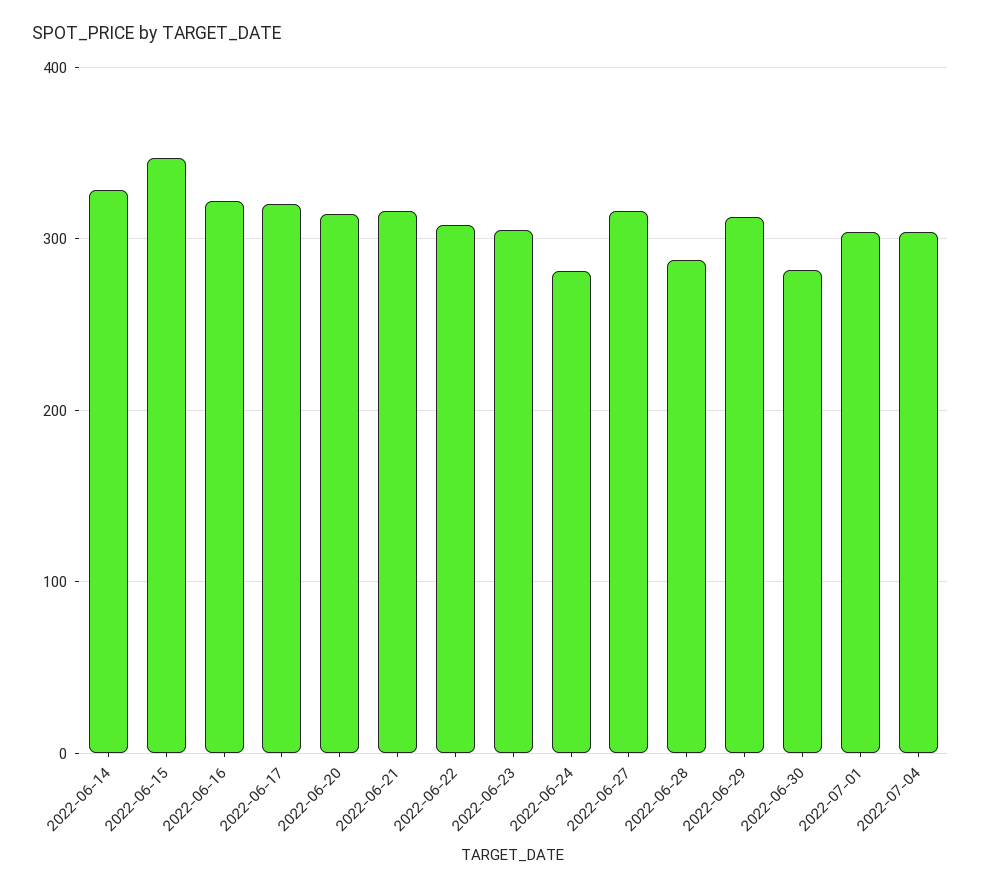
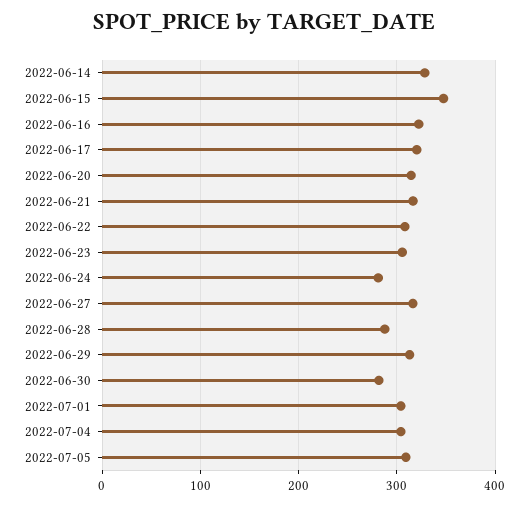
2022-07-05: none -> 310

